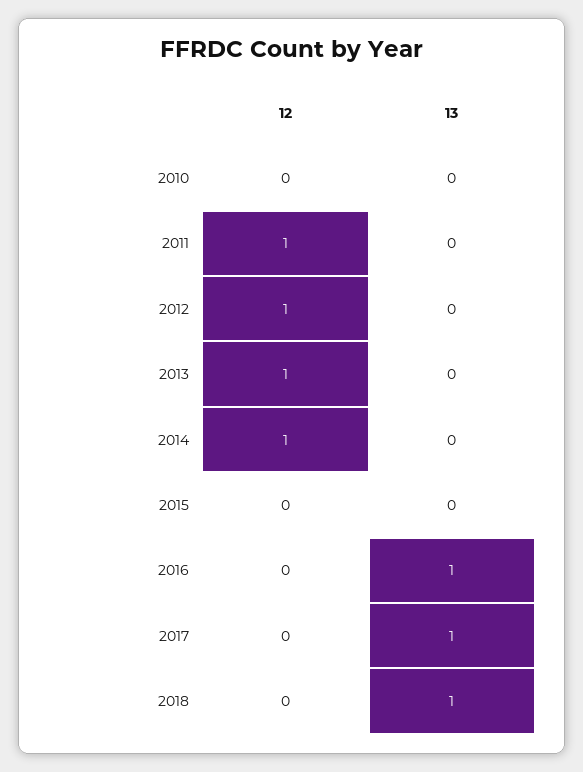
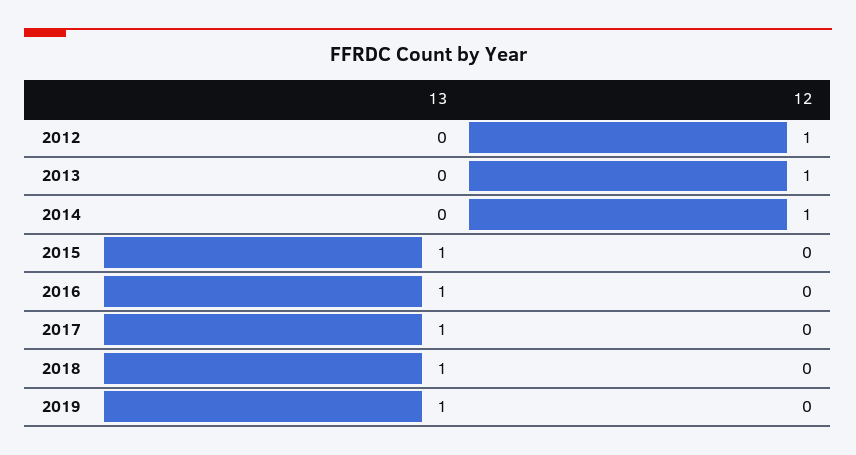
12, 2010: 0 -> none
13, 2010: 0 -> none
12, 2011: 1 -> none
13, 2011: 0 -> none
13, 2015: 0 -> 1
13, 2019: none -> 1
12, 2019: none -> 0

